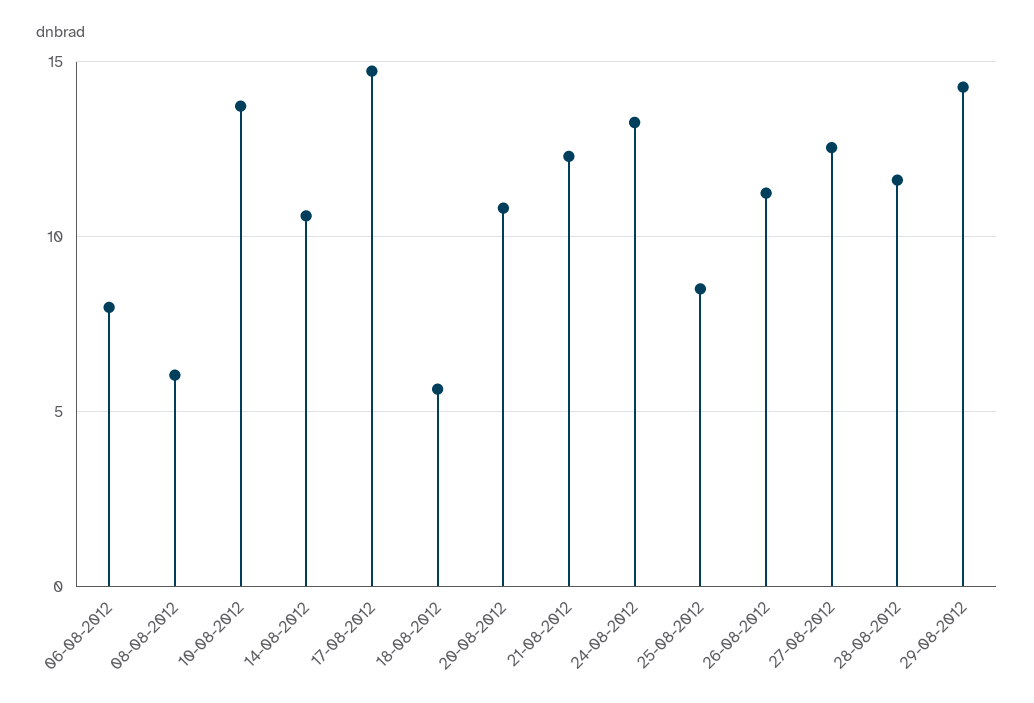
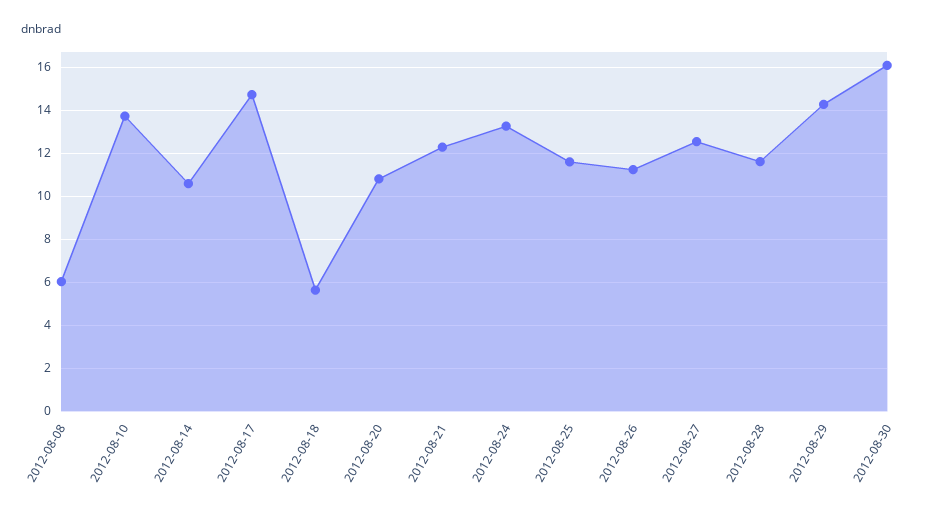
06-08-2012: 8 -> none
25-08-2012: 8.5 -> 11.5
2012-08-30: none -> 16

